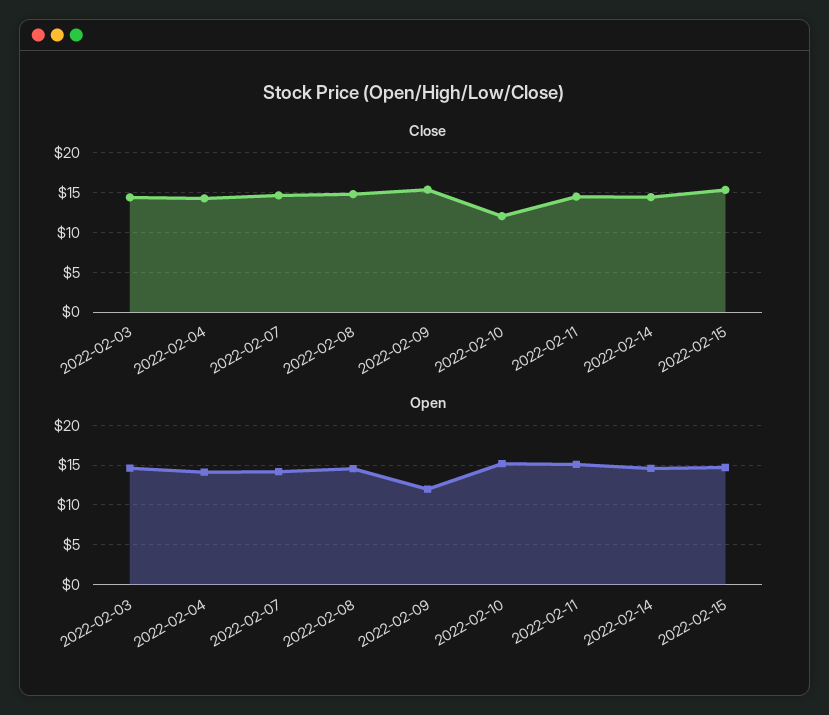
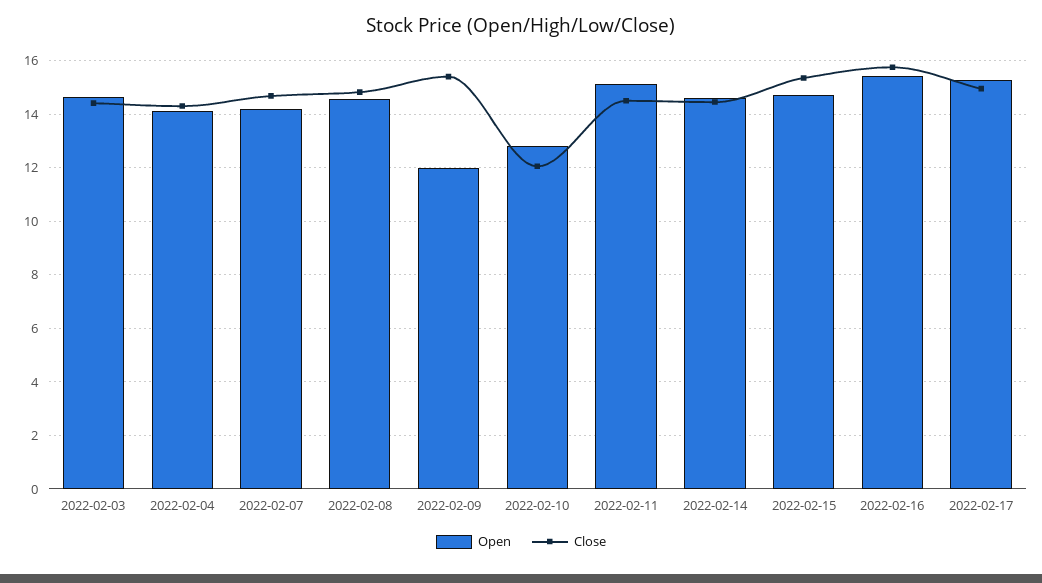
Open, 2022-02-10: 15 -> 12.75
Open, 2022-02-16: none -> 15.5
Close, 2022-02-16: none -> 15.75
Open, 2022-02-17: none -> 15.25
Close, 2022-02-17: none -> 15

